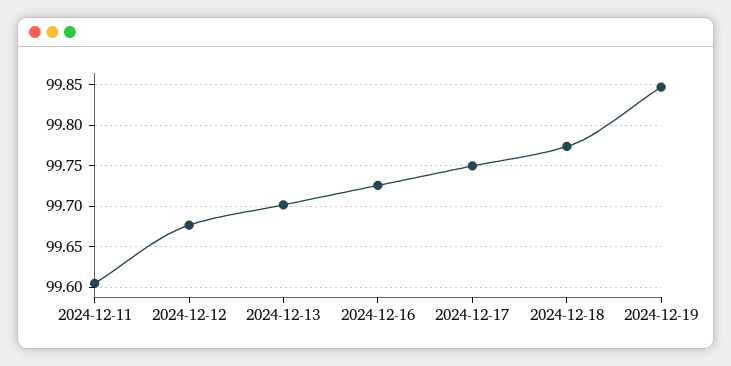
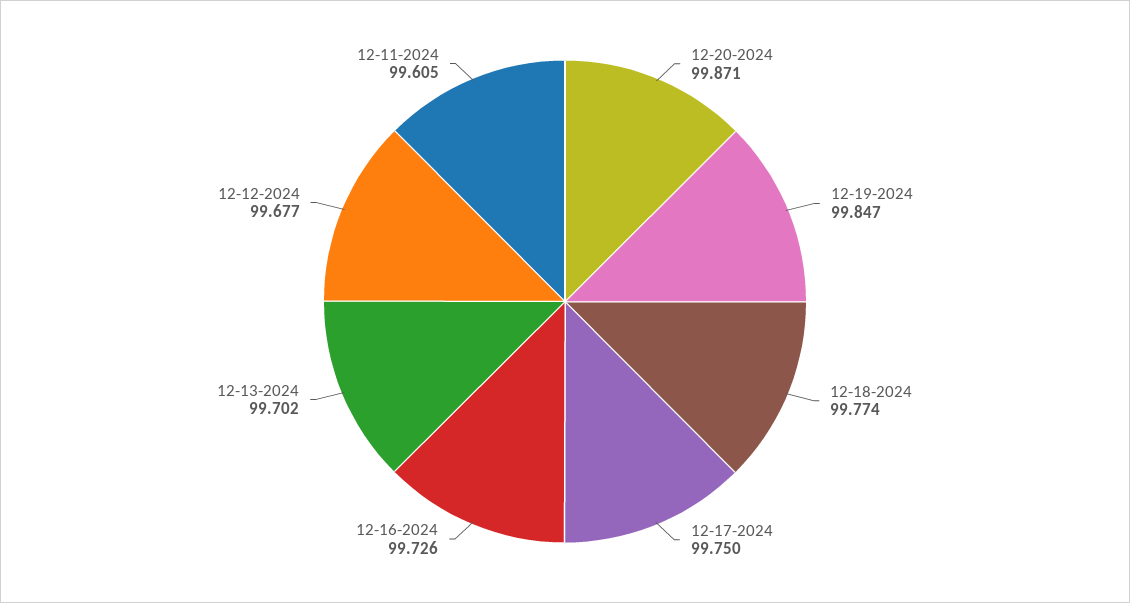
12-20-2024: none -> 99.871

